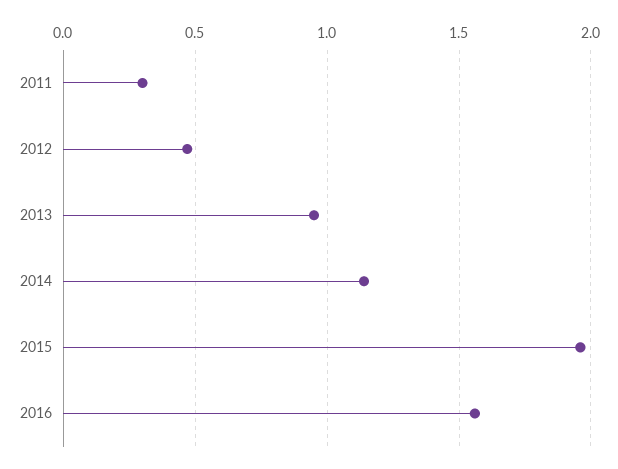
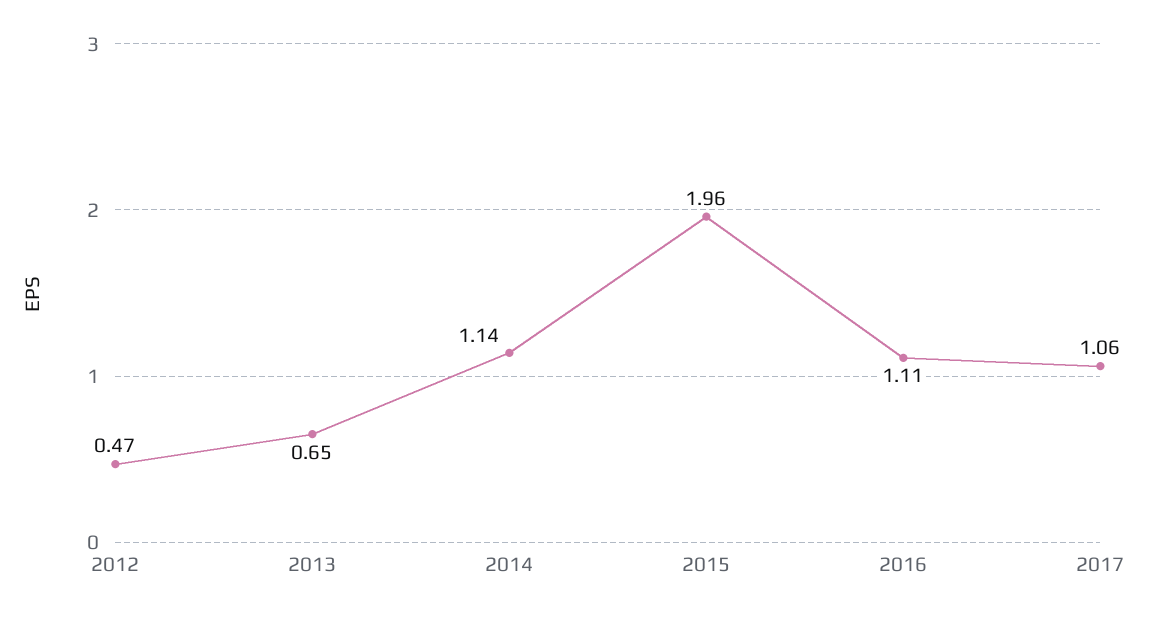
2011: 0.3 -> none
2013: 0.95 -> 0.65
2016: 1.55 -> 1.11
2017: none -> 1.06

